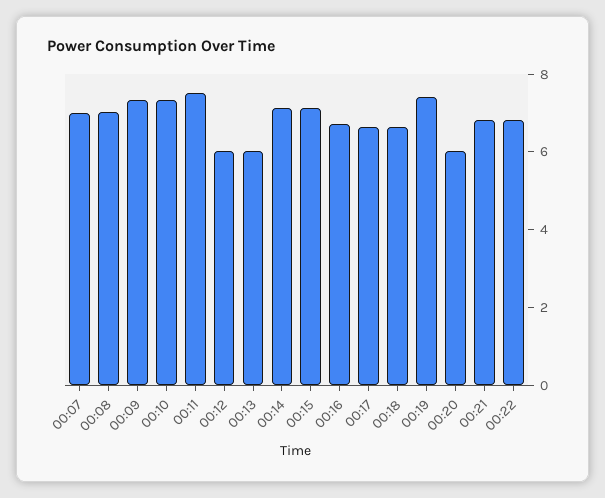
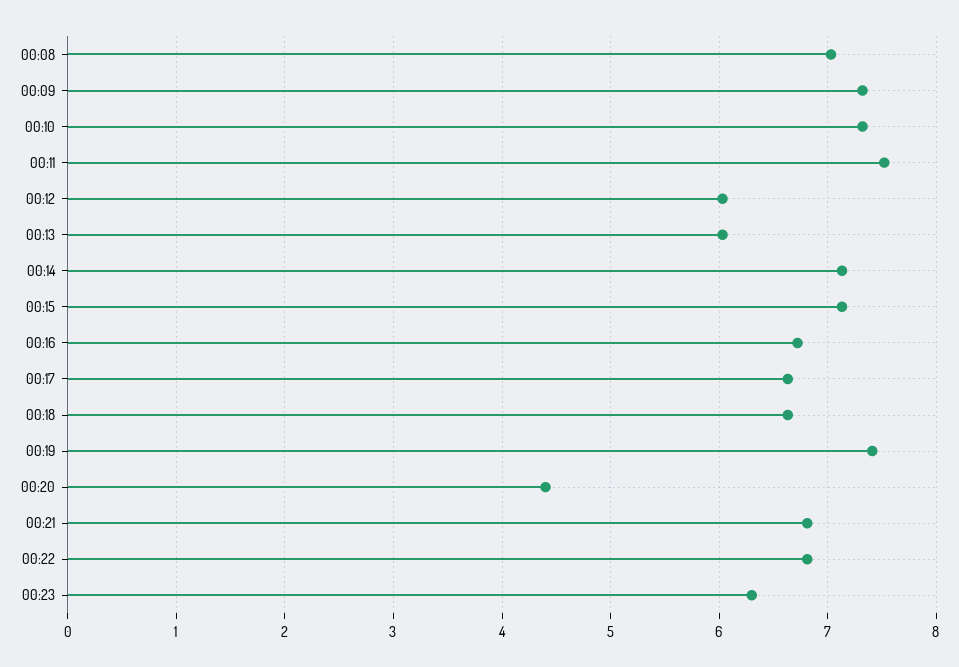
00:07: 7 -> none
00:20: 6 -> 4.4
00:23: none -> 6.3

